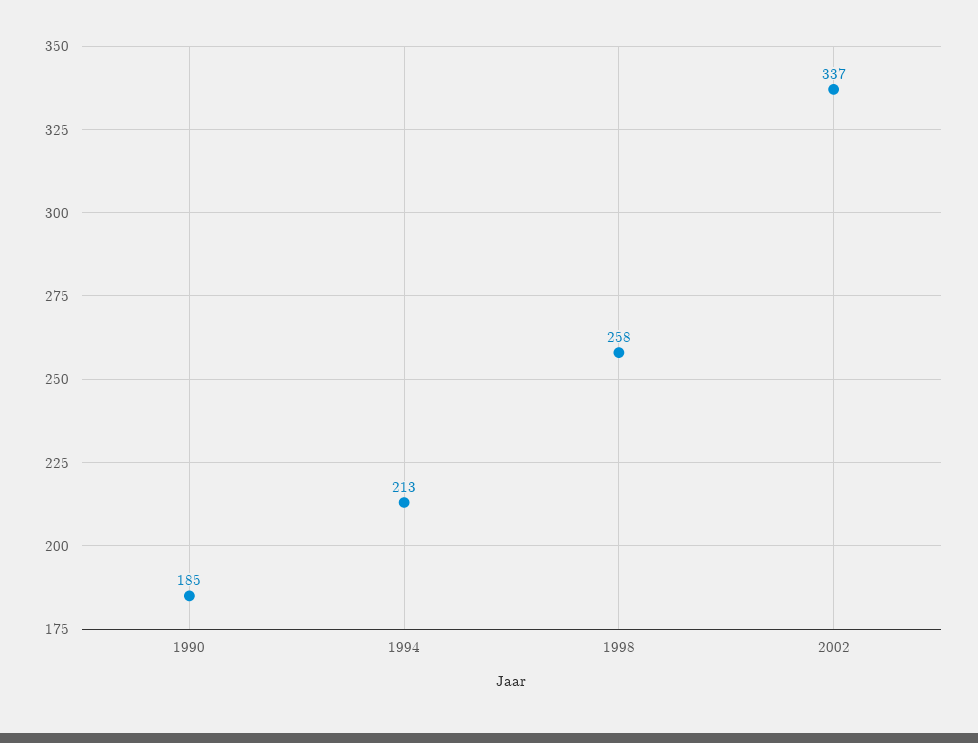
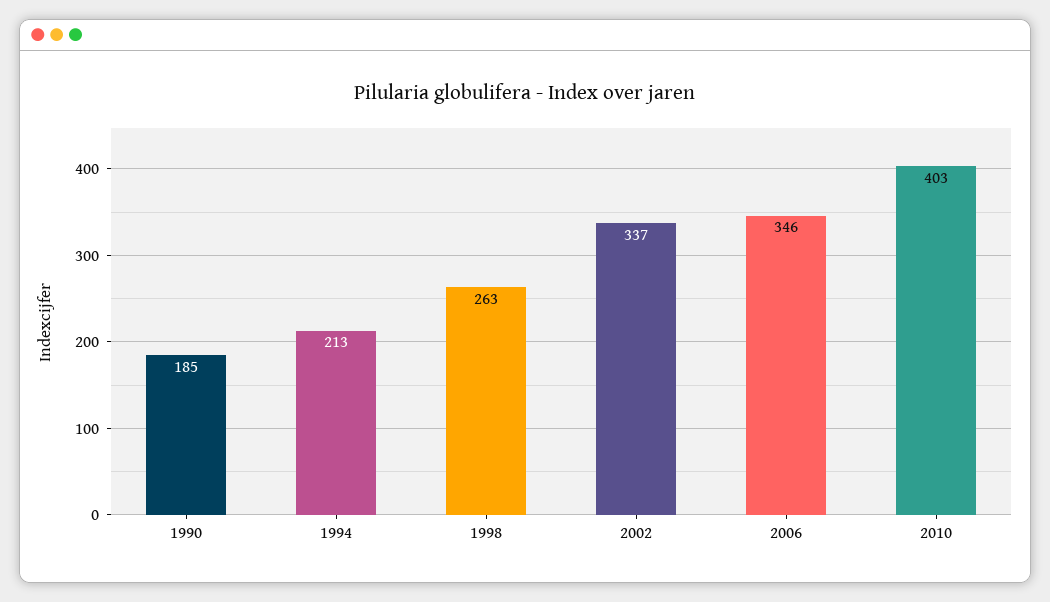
1998: 258 -> 263
2006: none -> 346
2010: none -> 403

